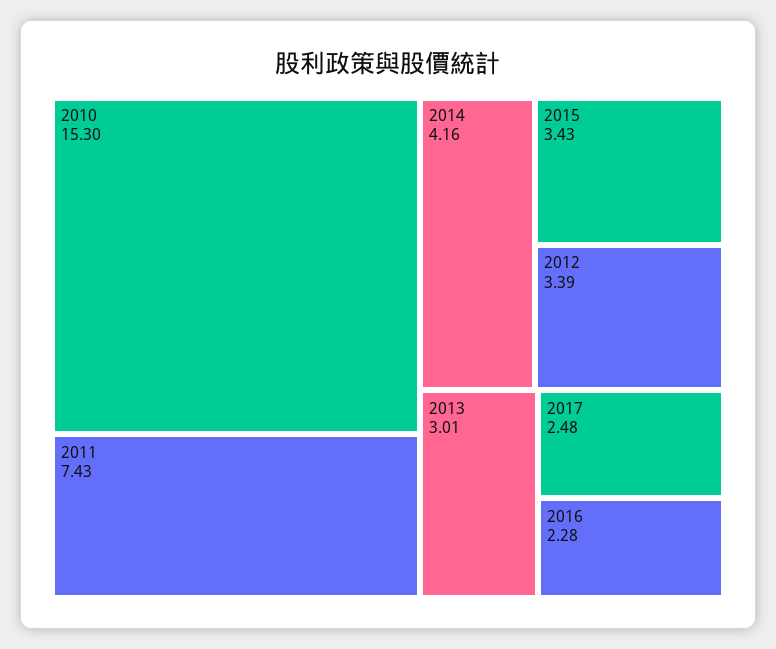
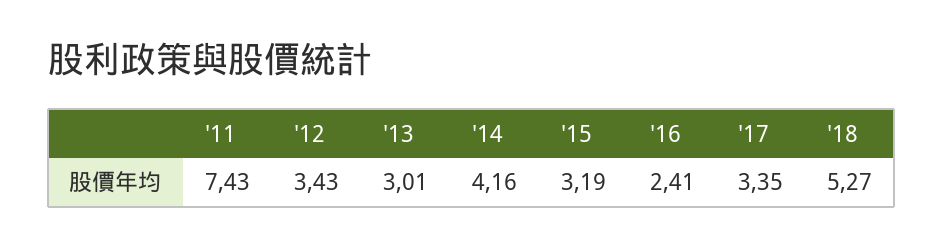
2010: 15.3 -> none
2015: 3.43 -> 3.19
2012: 3.39 -> 3.43
2017: 2.48 -> 3.35
2016: 2.28 -> 2.41
'18: none -> 5.27

